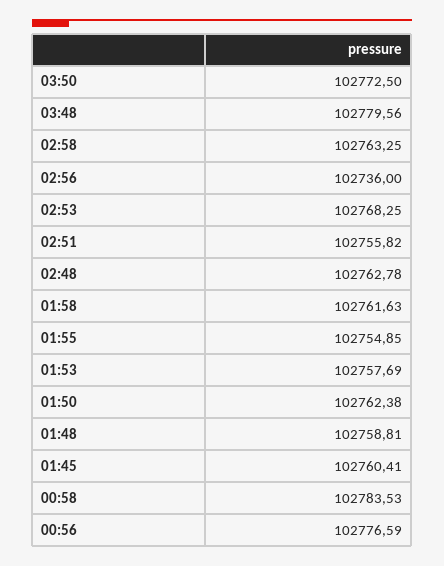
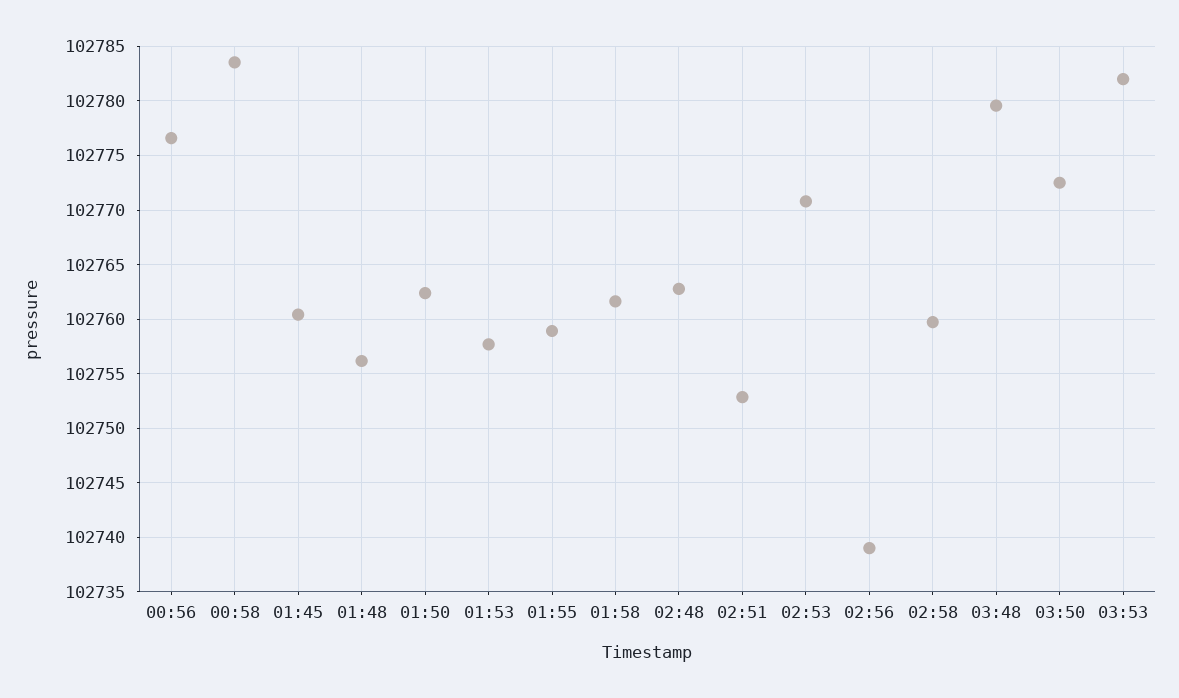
02:58: 102763.25 -> 102760
02:56: 102736 -> 102739
02:53: 102768.25 -> 102771
02:51: 102755.82 -> 102753
01:55: 102754.85 -> 102759
01:48: 102758.81 -> 102756
03:53: none -> 102782

